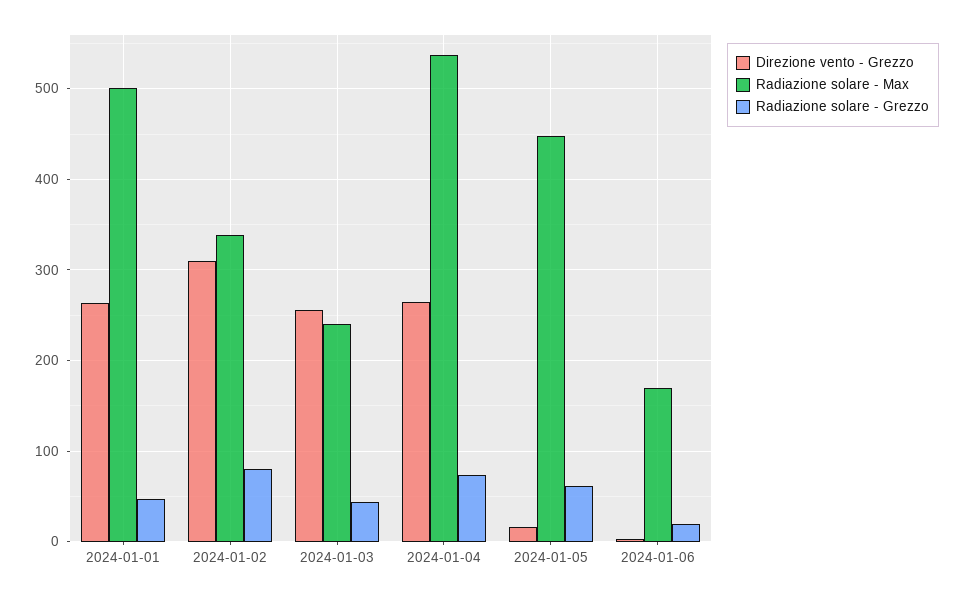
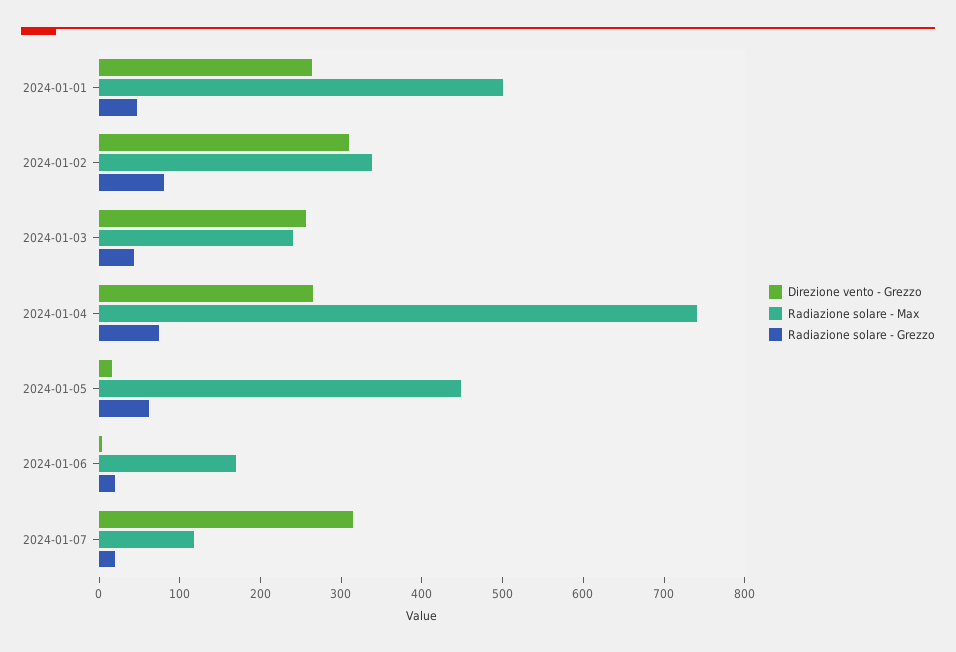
Radiazione solare - Max, 2024-01-04: 540 -> 740
Direzione vento - Grezzo, 2024-01-07: none -> 320
Radiazione solare - Max, 2024-01-07: none -> 120
Radiazione solare - Grezzo, 2024-01-07: none -> 20

